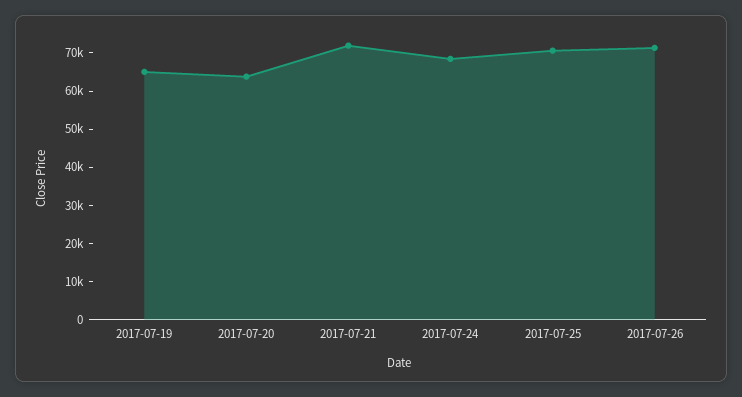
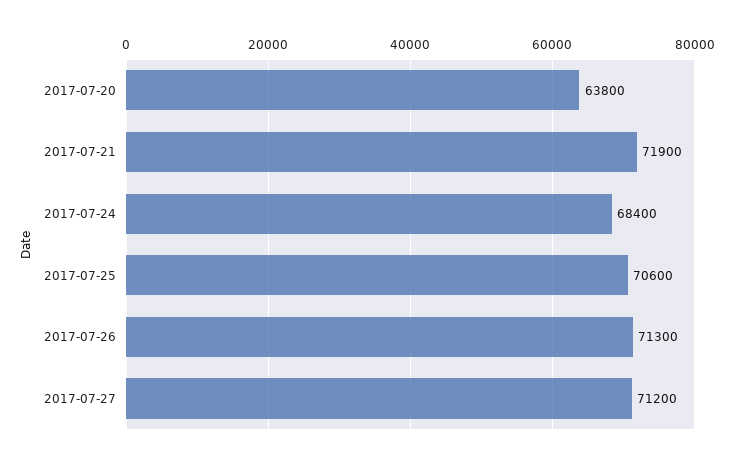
2017-07-19: 65000 -> none
2017-07-27: none -> 71200

